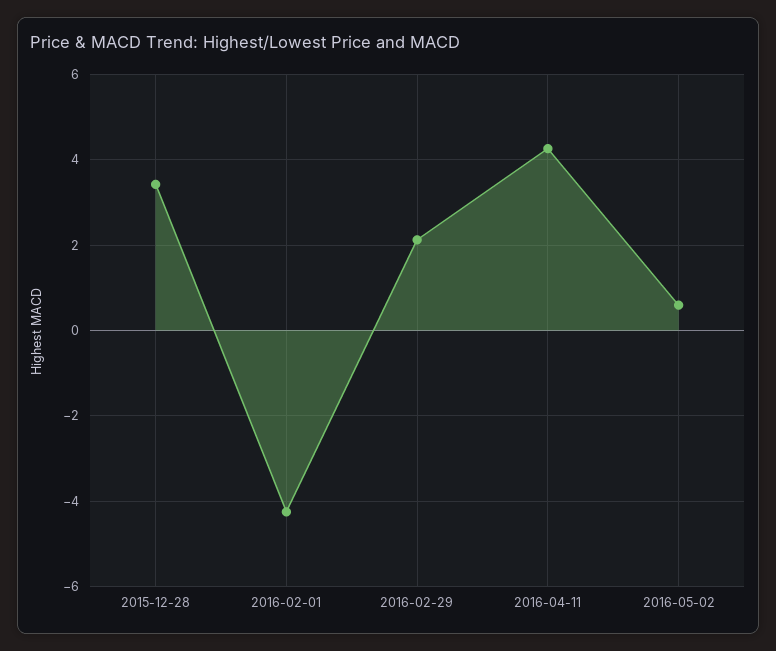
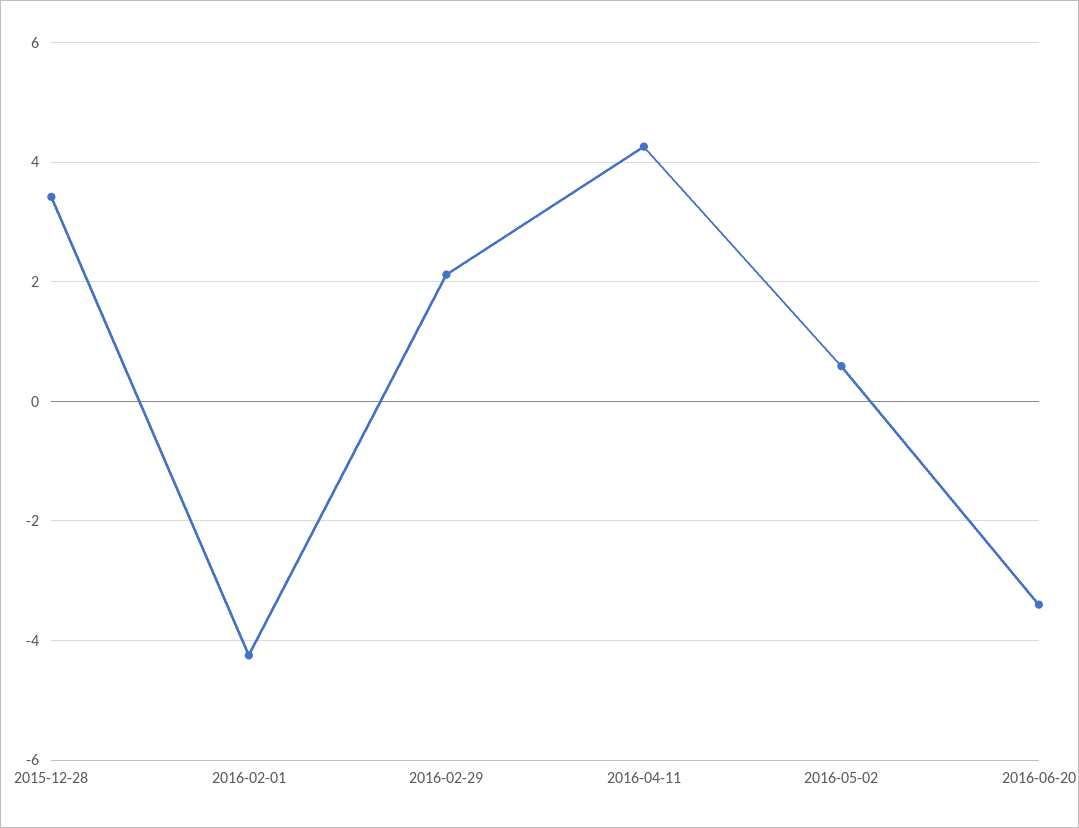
2016-06-20: none -> -3.4

